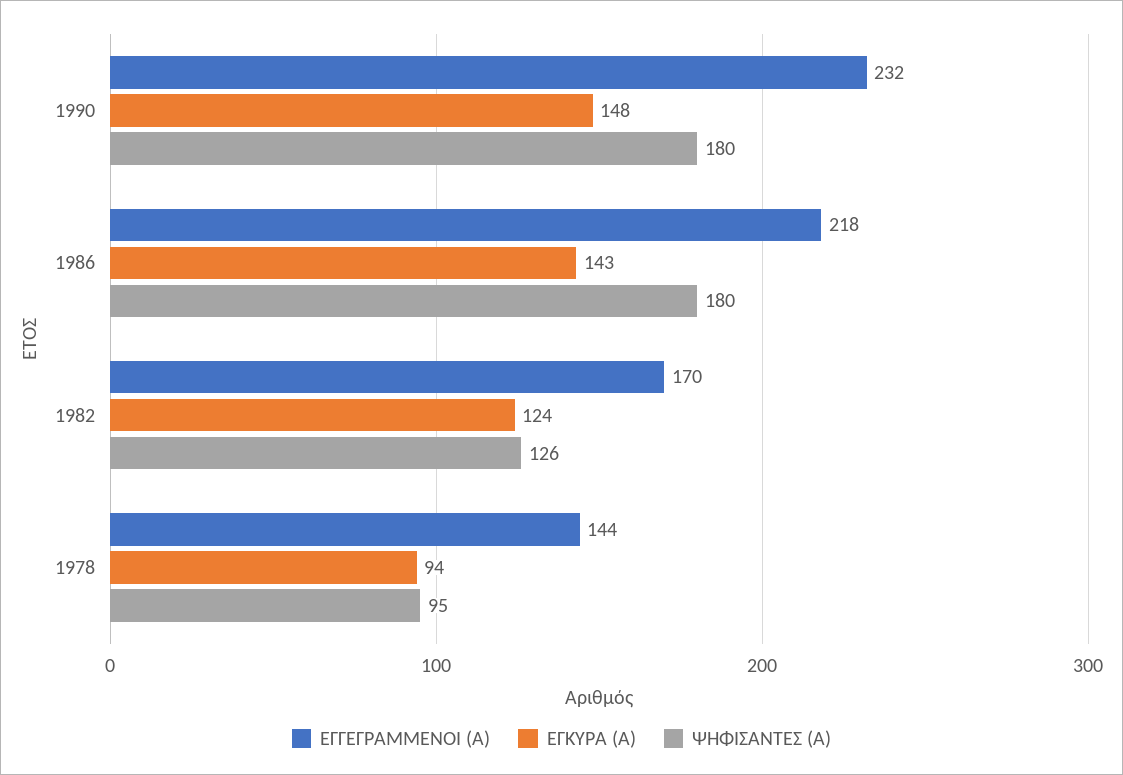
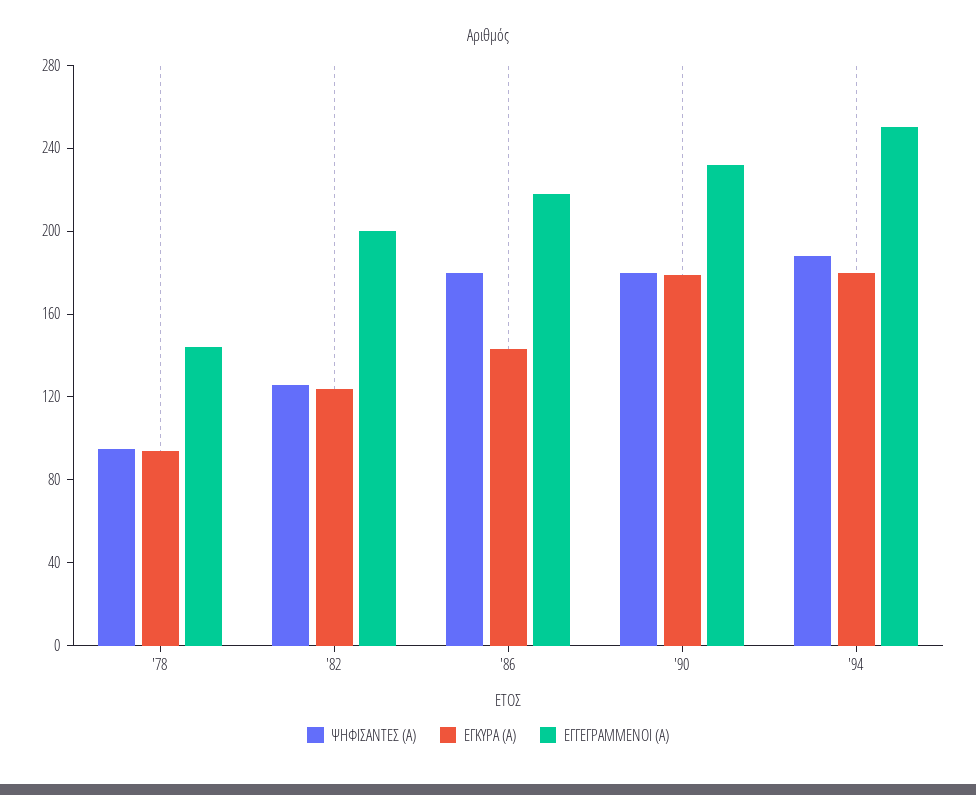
ΕΓΚΥΡΑ (Α), 1990: 148 -> 180
ΕΓΓΕΓΡΑΜΜΕΝΟΙ (Α), 1982: 170 -> 200
ΨΗΦΙΣΑΝΤΕΣ (Α), '94: none -> 190
ΕΓΚΥΡΑ (Α), '94: none -> 180
ΕΓΓΕΓΡΑΜΜΕΝΟΙ (Α), '94: none -> 250

